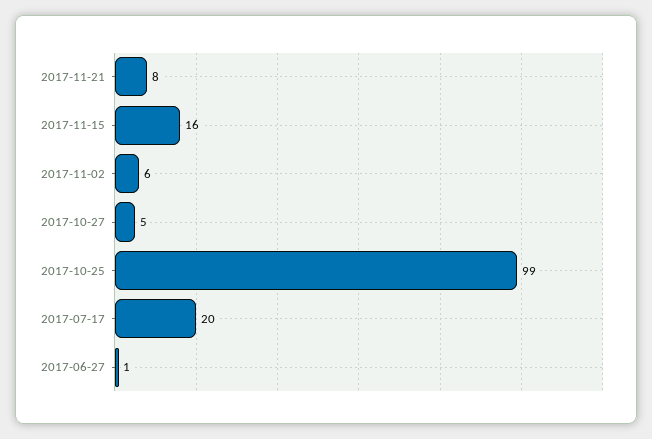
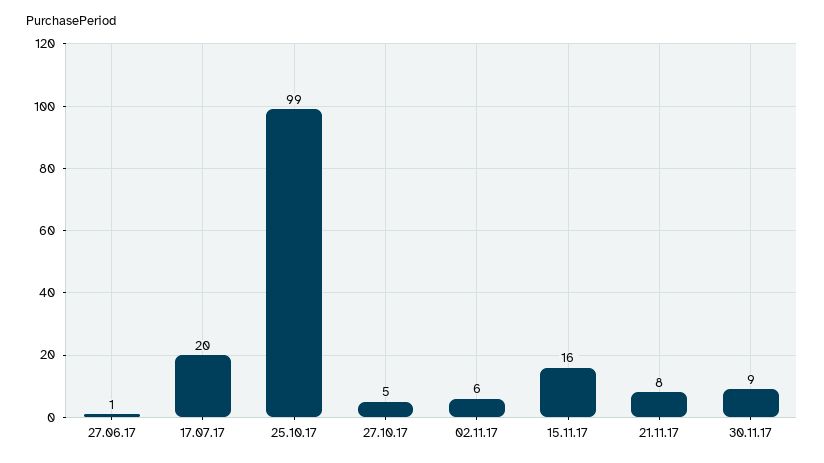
30.11.17: none -> 9

